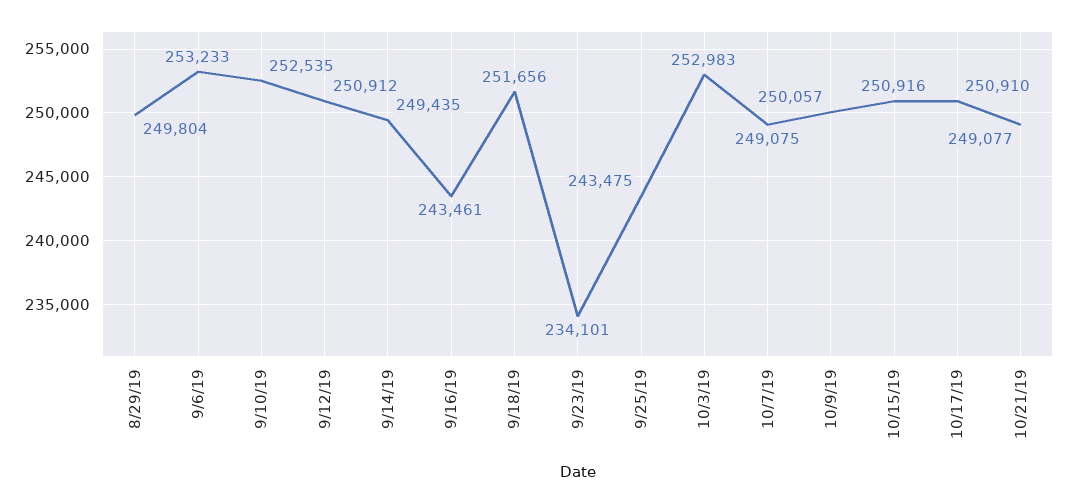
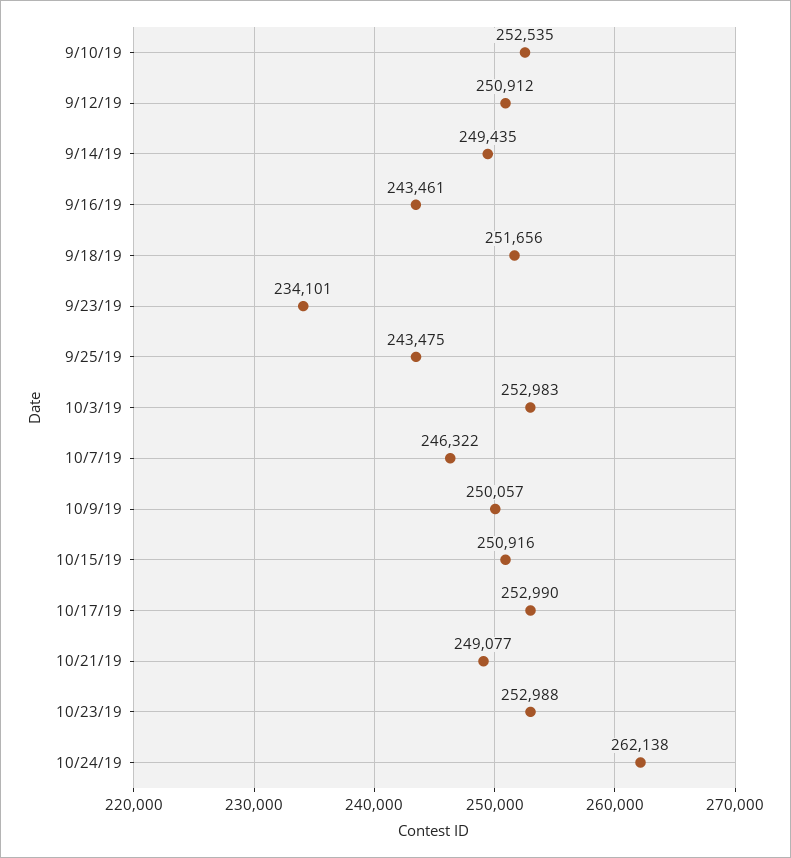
8/29/19: 249804 -> none
9/6/19: 253233 -> none
10/7/19: 249075 -> 246322
10/17/19: 250910 -> 252990
10/23/19: none -> 252988
10/24/19: none -> 262138

